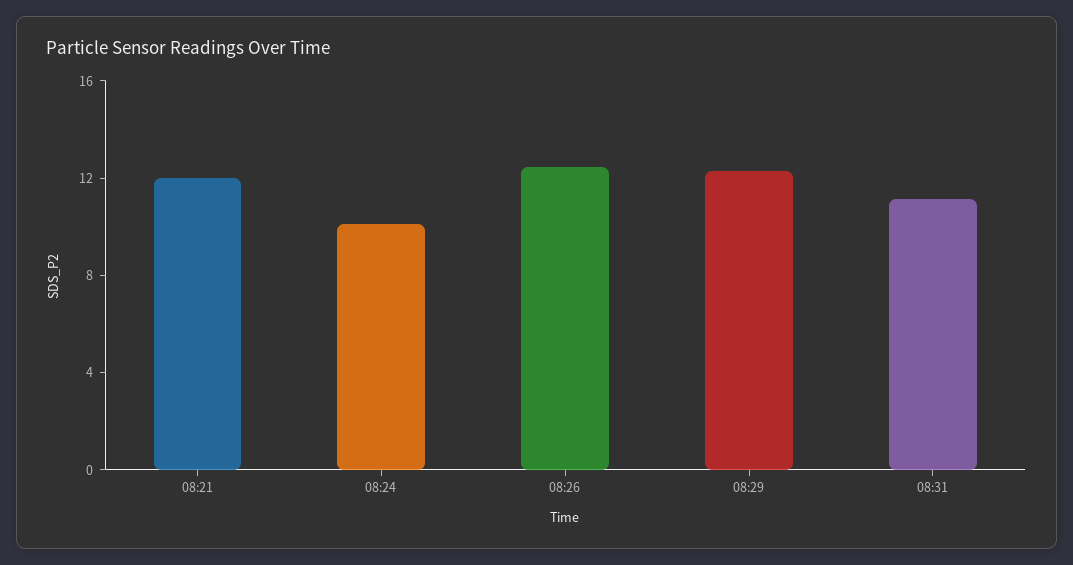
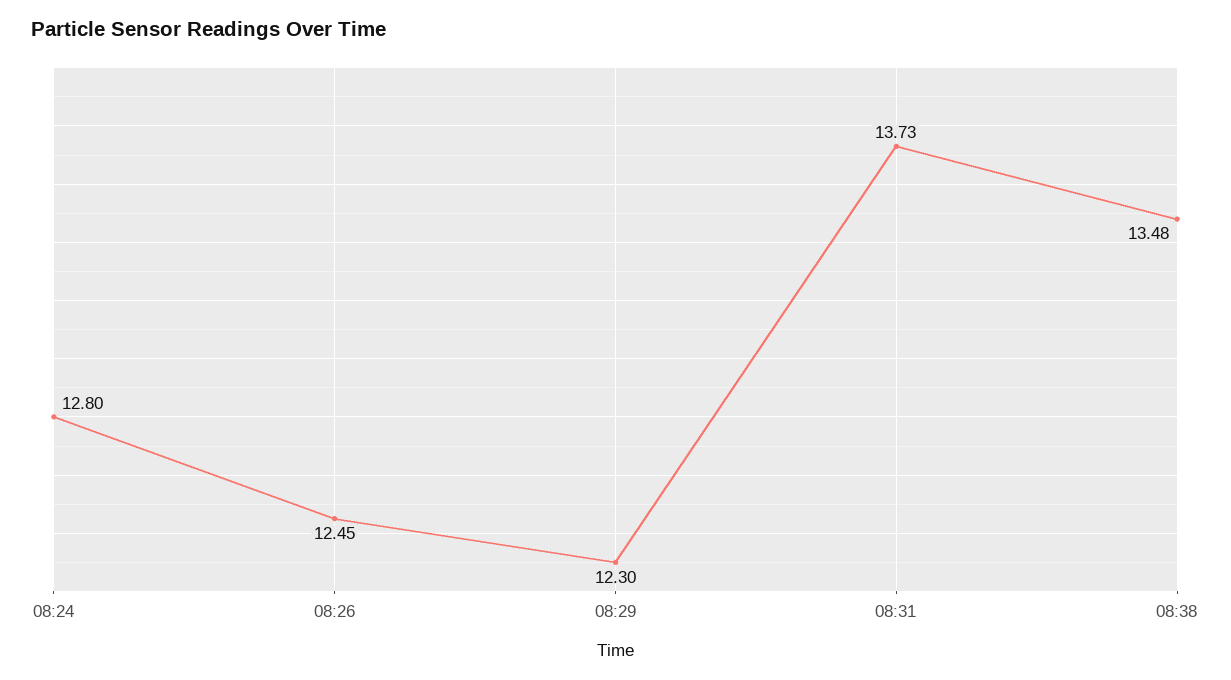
08:21: 12 -> none
08:24: 10 -> 12.8
08:31: 11 -> 13.73
08:38: none -> 13.48

